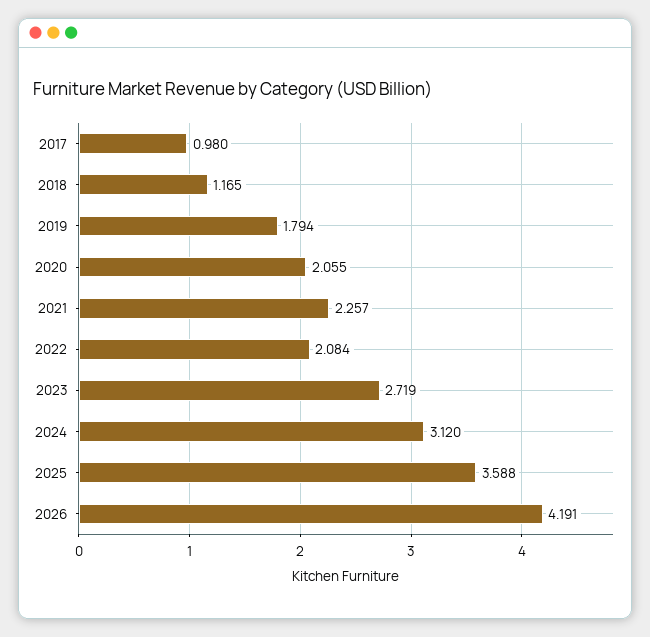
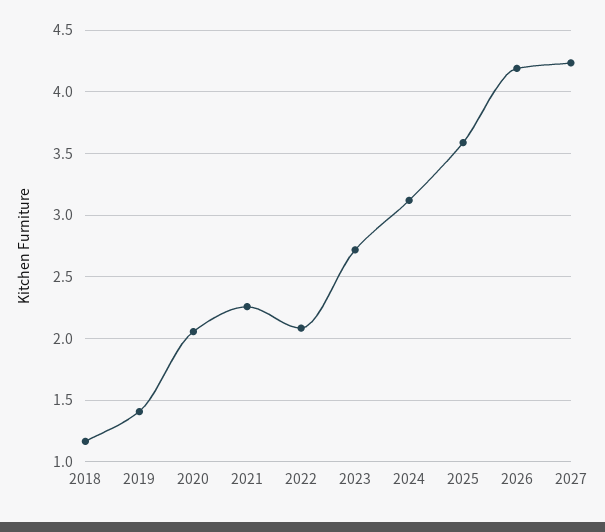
2017: 0.98 -> none
2019: 1.794 -> 1.4
2027: none -> 4.25

